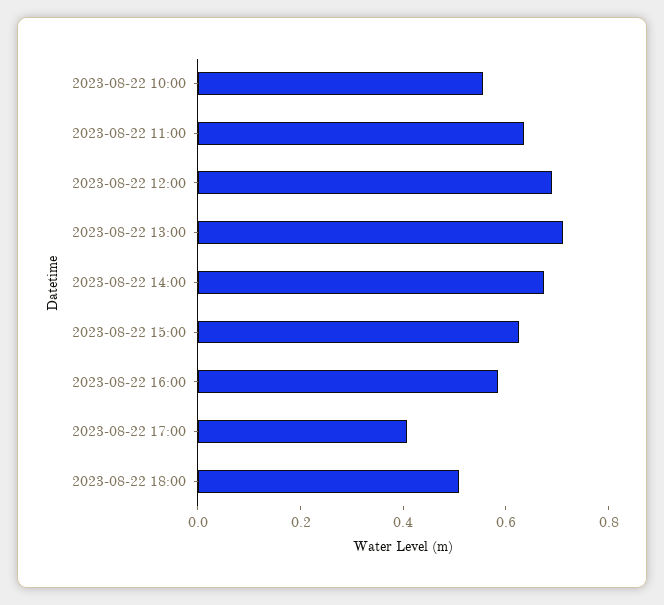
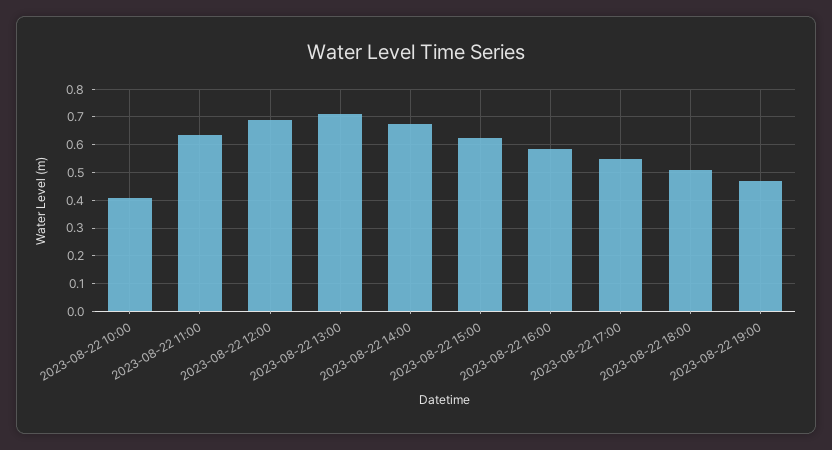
2023-08-22 10:00: 0.55 -> 0.4
2023-08-22 17:00: 0.4 -> 0.55
2023-08-22 19:00: none -> 0.475

